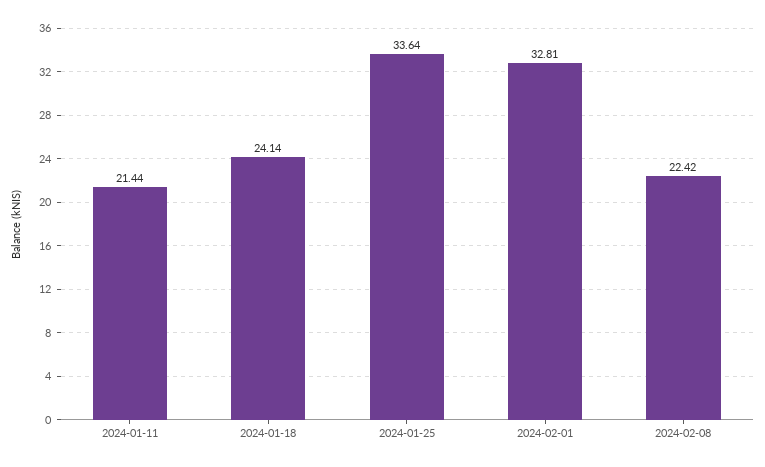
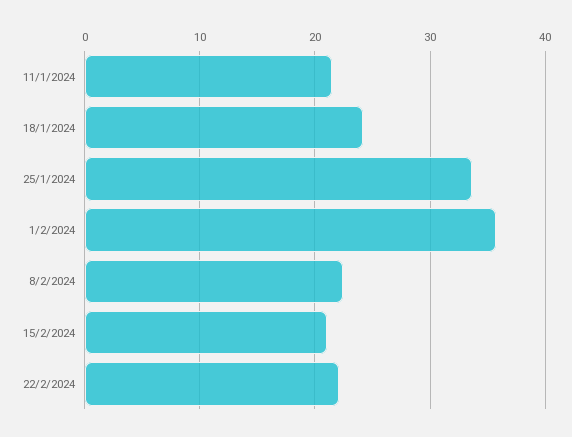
2024-02-01: 32.81 -> 36
15/2/2024: none -> 21
22/2/2024: none -> 22

